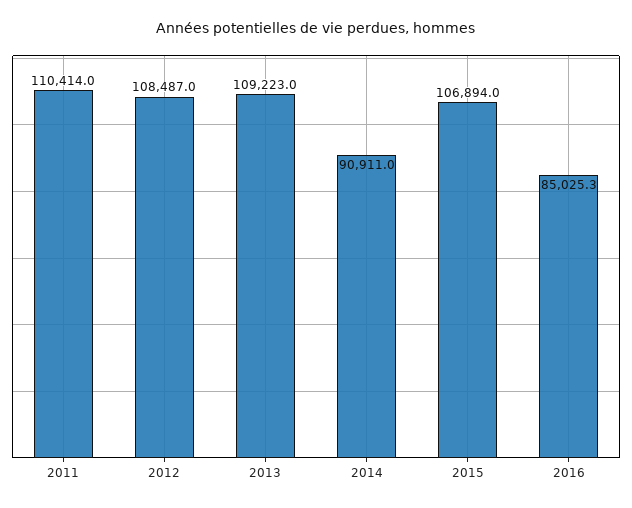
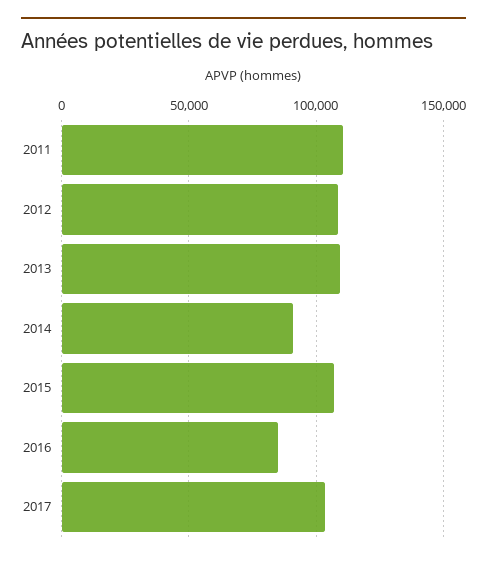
2017: none -> 105000

